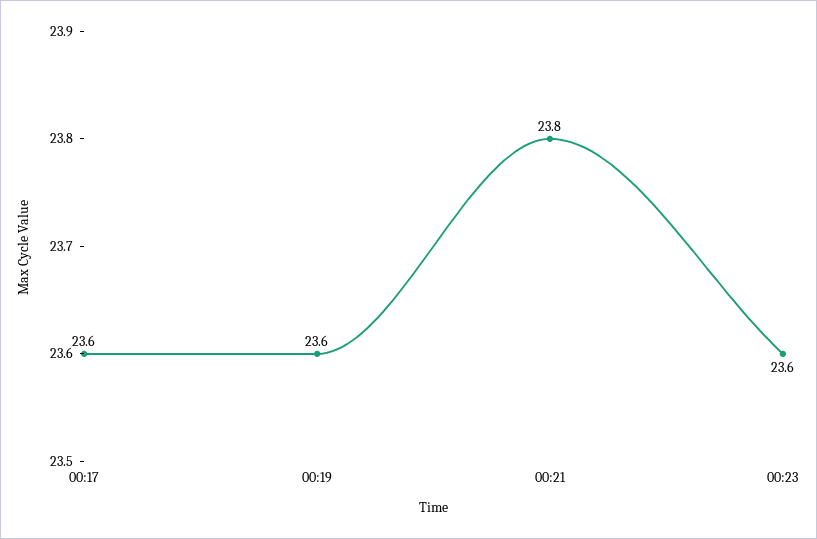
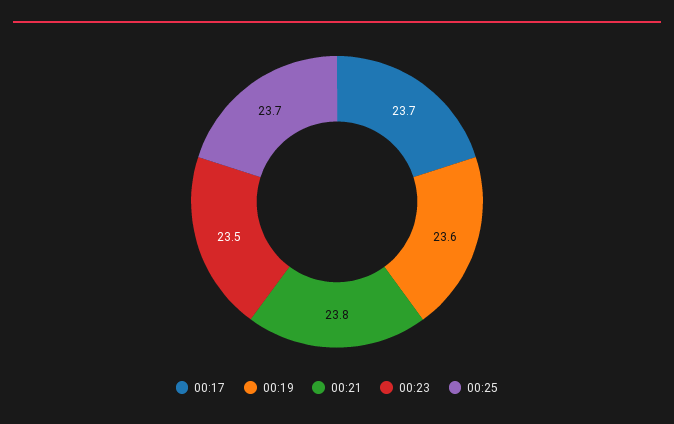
00:17: 23.6 -> 23.7
00:23: 23.6 -> 23.5
00:25: none -> 23.7

